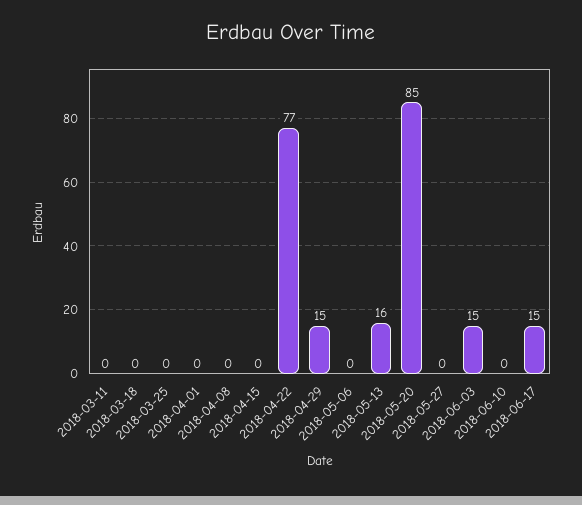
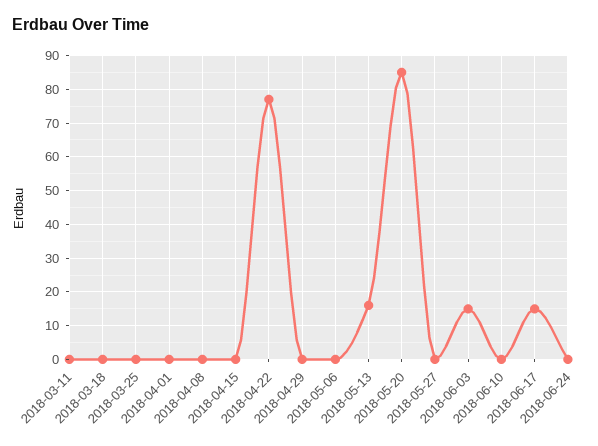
2018-04-29: 15 -> 0
2018-06-24: none -> 0

